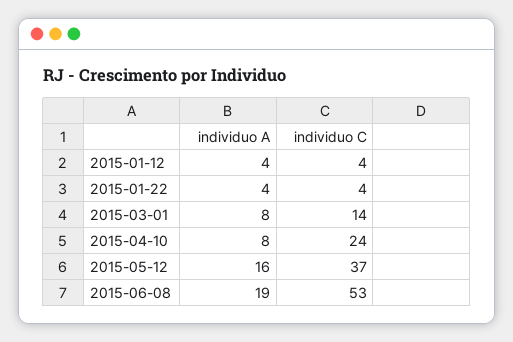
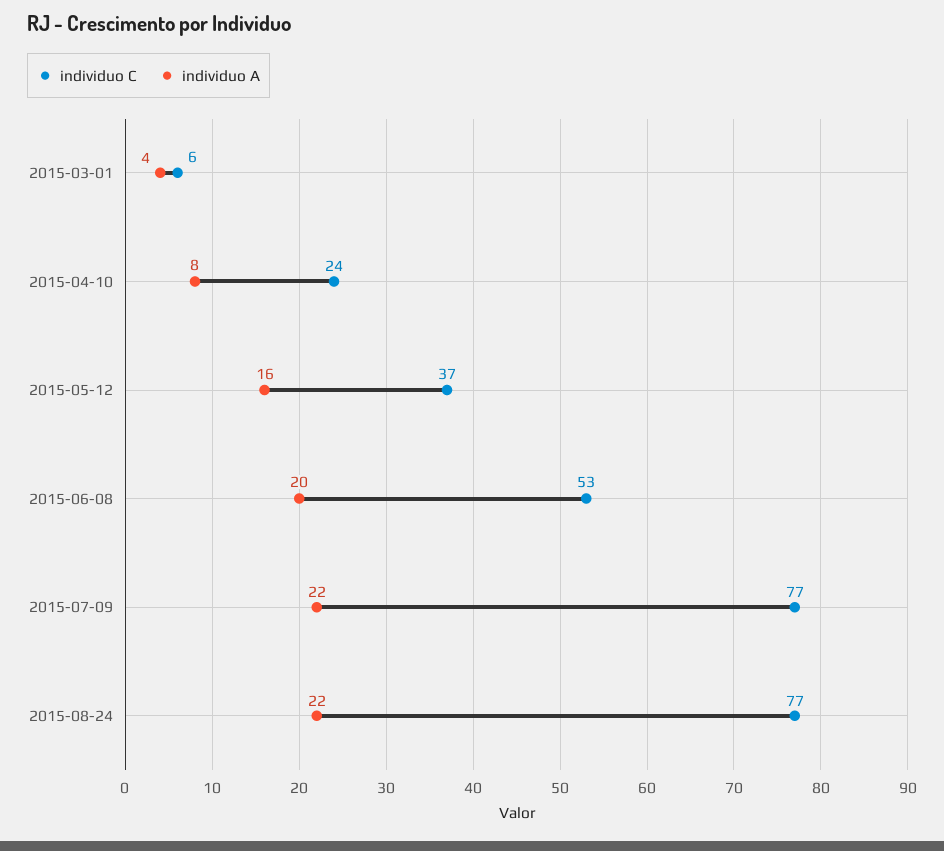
individuo A, 2015-01-12: 4 -> none
individuo C, 2015-01-12: 4 -> none
individuo A, 2015-01-22: 4 -> none
individuo C, 2015-01-22: 4 -> none
individuo A, 2015-03-01: 8 -> 4
individuo C, 2015-03-01: 14 -> 6
individuo A, 2015-06-08: 19 -> 20
individuo C, 2015-07-09: none -> 77
individuo A, 2015-07-09: none -> 22
individuo C, 2015-08-24: none -> 77
individuo A, 2015-08-24: none -> 22

